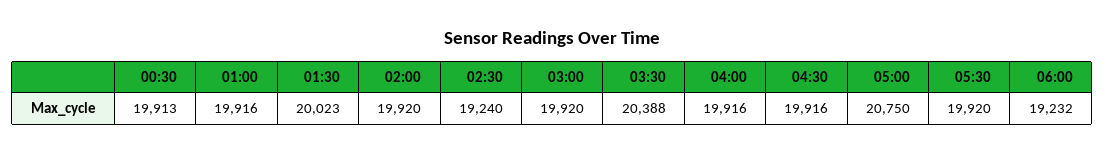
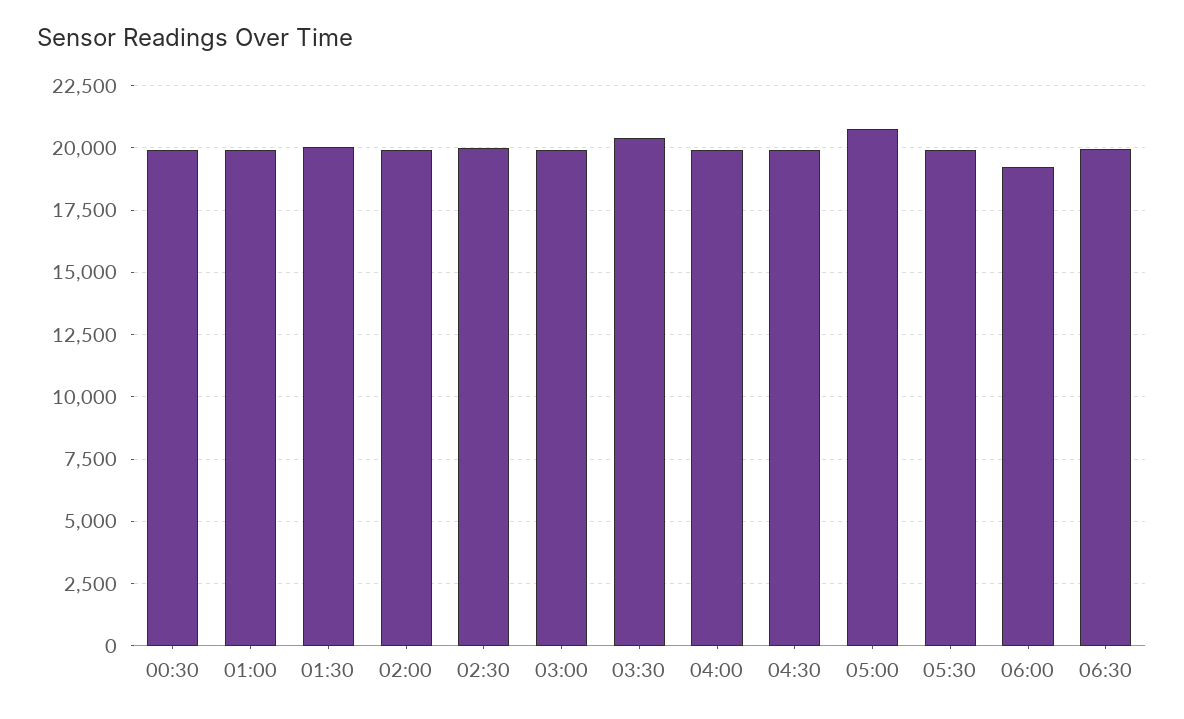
02:30: 19240 -> 20000
06:30: none -> 20000

